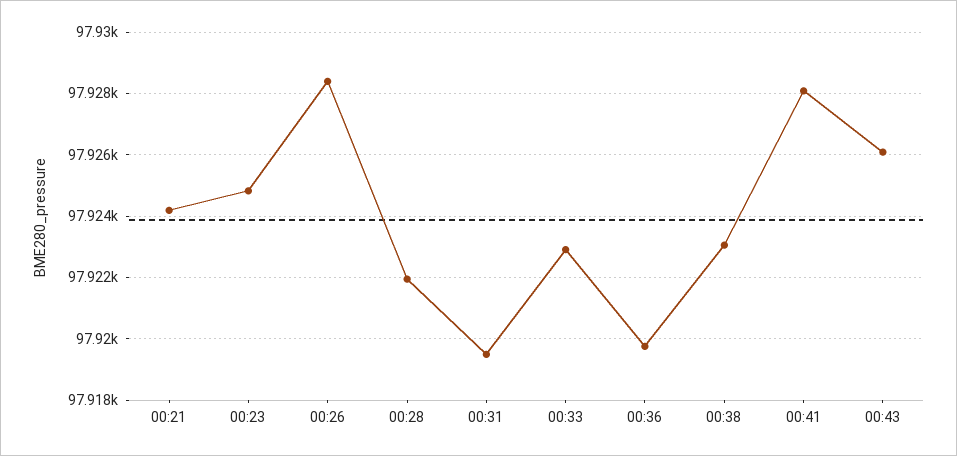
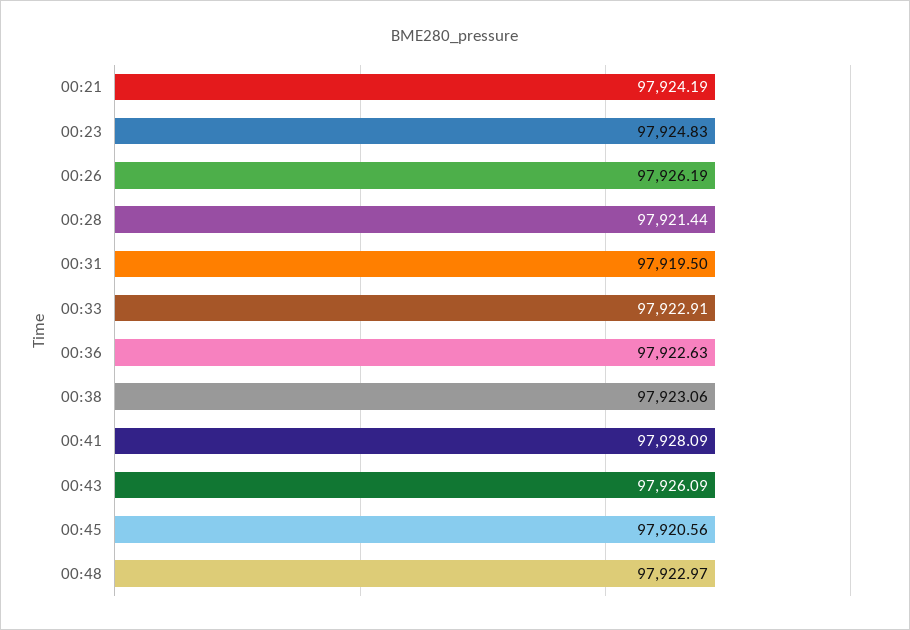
00:26: 97928.4 -> 97926.19
00:28: 97922 -> 97921.44
00:36: 97919.8 -> 97922.63
00:45: none -> 97920.56
00:48: none -> 97922.97

